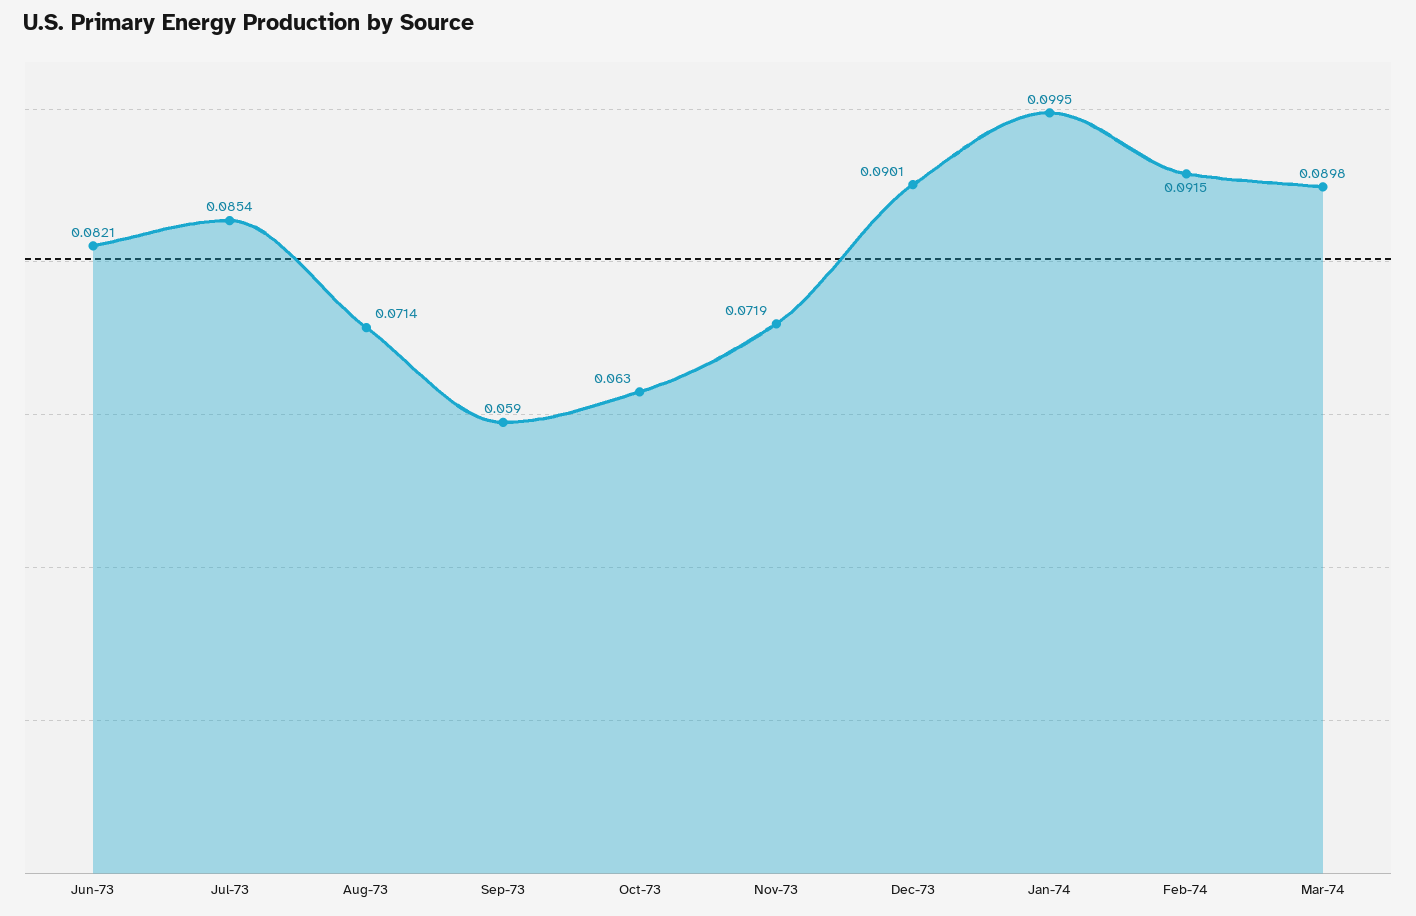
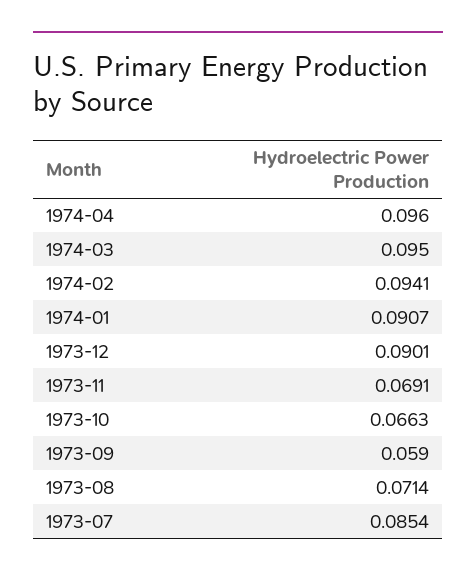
Jun-73: 0.0821 -> none
Oct-73: 0.063 -> 0.0663
Nov-73: 0.0719 -> 0.0691
Jan-74: 0.0995 -> 0.0907
Feb-74: 0.0915 -> 0.0941
Mar-74: 0.0898 -> 0.095
1974-04: none -> 0.096

